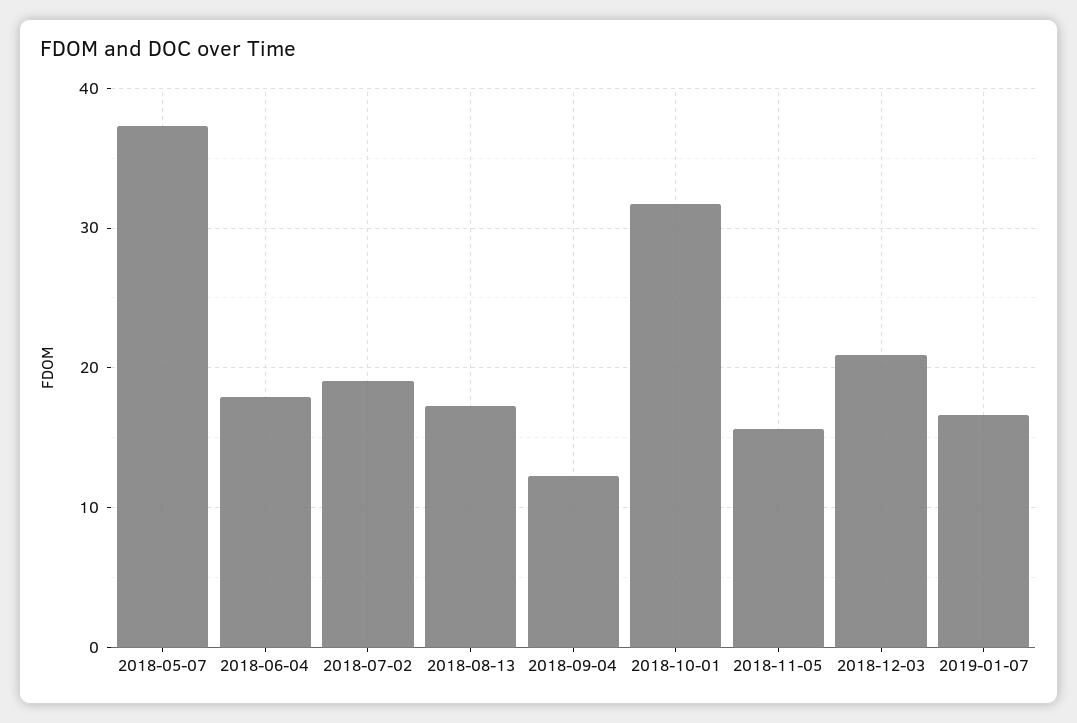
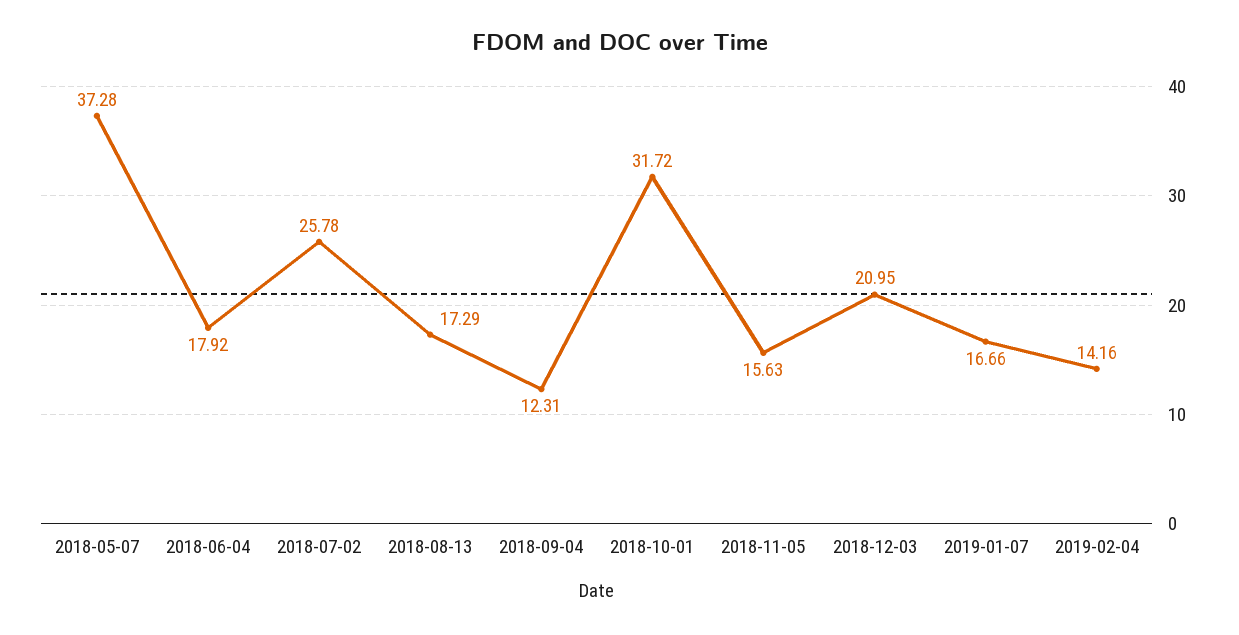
2018-07-02: 19 -> 25.78
2019-02-04: none -> 14.16

